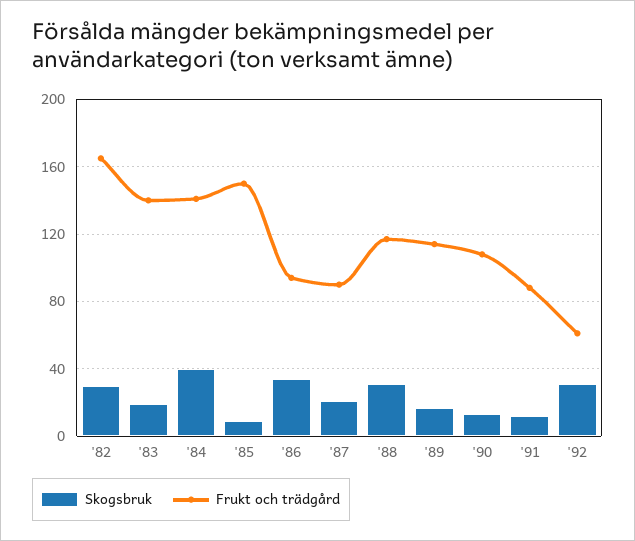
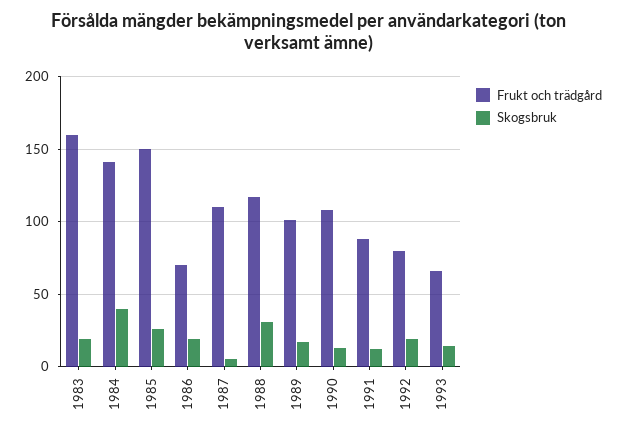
Skogsbruk, '82: 30 -> none
Frukt och trädgård, '82: 165 -> none
Frukt och trädgård, '83: 140 -> 160
Skogsbruk, '85: 10 -> 25
Skogsbruk, '86: 35 -> 20
Frukt och trädgård, '86: 95 -> 70
Skogsbruk, '87: 20 -> 5
Frukt och trädgård, '87: 90 -> 110
Frukt och trädgård, '89: 115 -> 100
Skogsbruk, '92: 30 -> 20
Frukt och trädgård, '92: 60 -> 80
Frukt och trädgård, 1993: none -> 65
Skogsbruk, 1993: none -> 15

